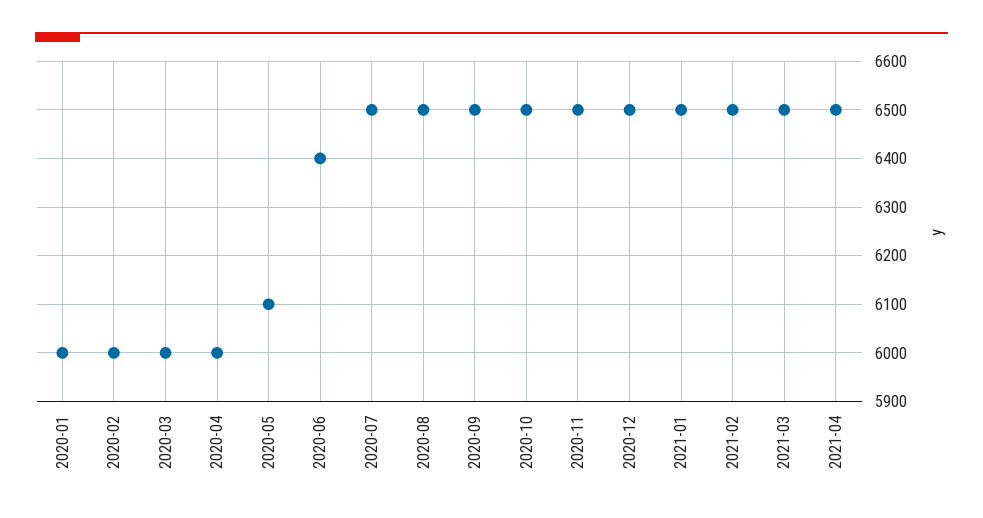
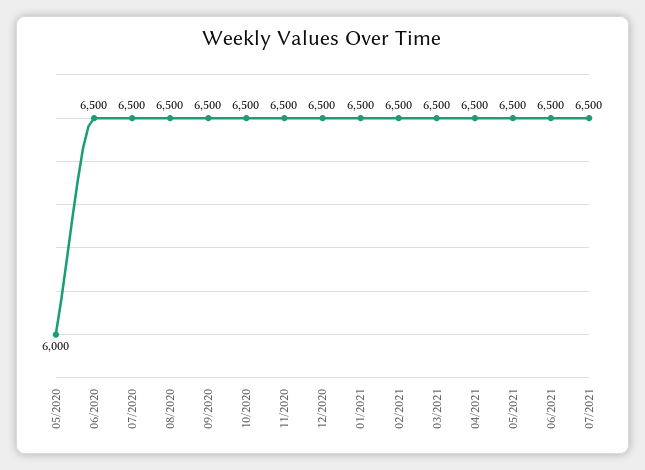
2020-01: 6000 -> none
2020-02: 6000 -> none
2020-03: 6000 -> none
2020-04: 6000 -> none
2020-05: 6100 -> 6000
2020-06: 6400 -> 6500
05/2021: none -> 6500
06/2021: none -> 6500
07/2021: none -> 6500

